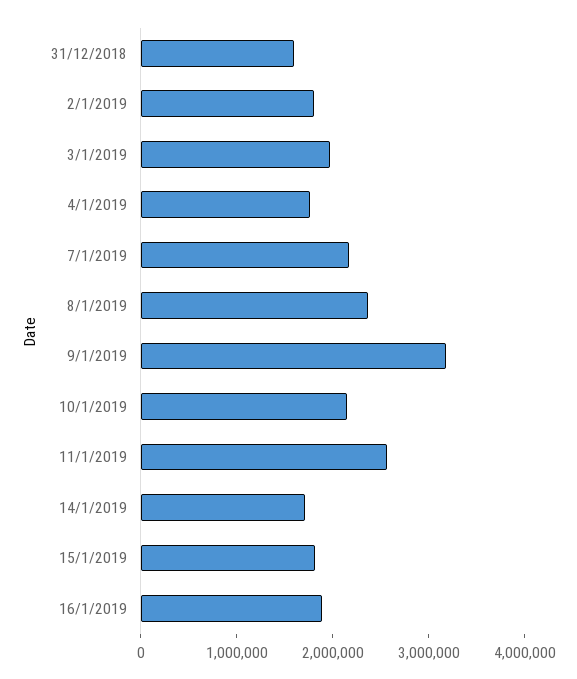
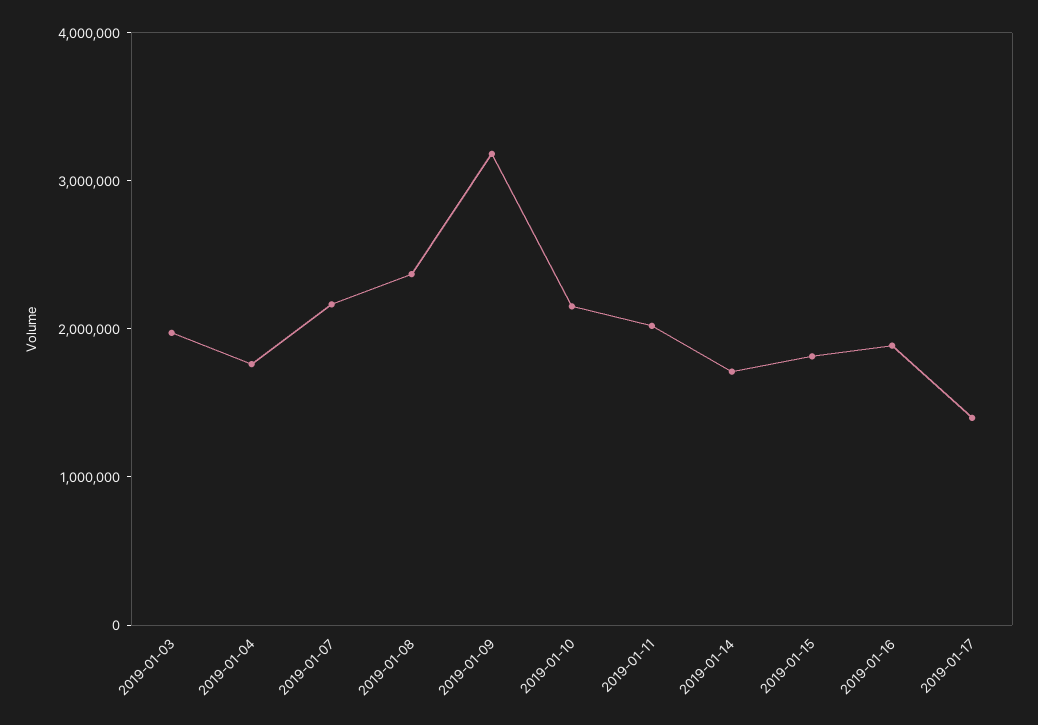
31/12/2018: 1600000 -> none
2/1/2019: 1800000 -> none
11/1/2019: 2600000 -> 2000000
2019-01-17: none -> 1400000

